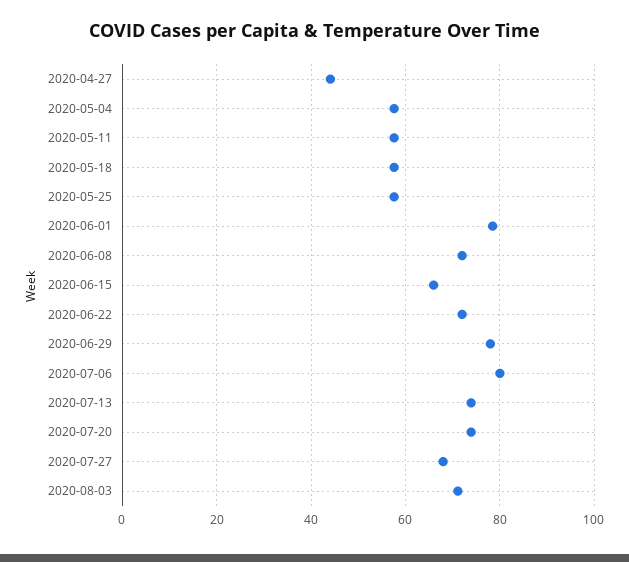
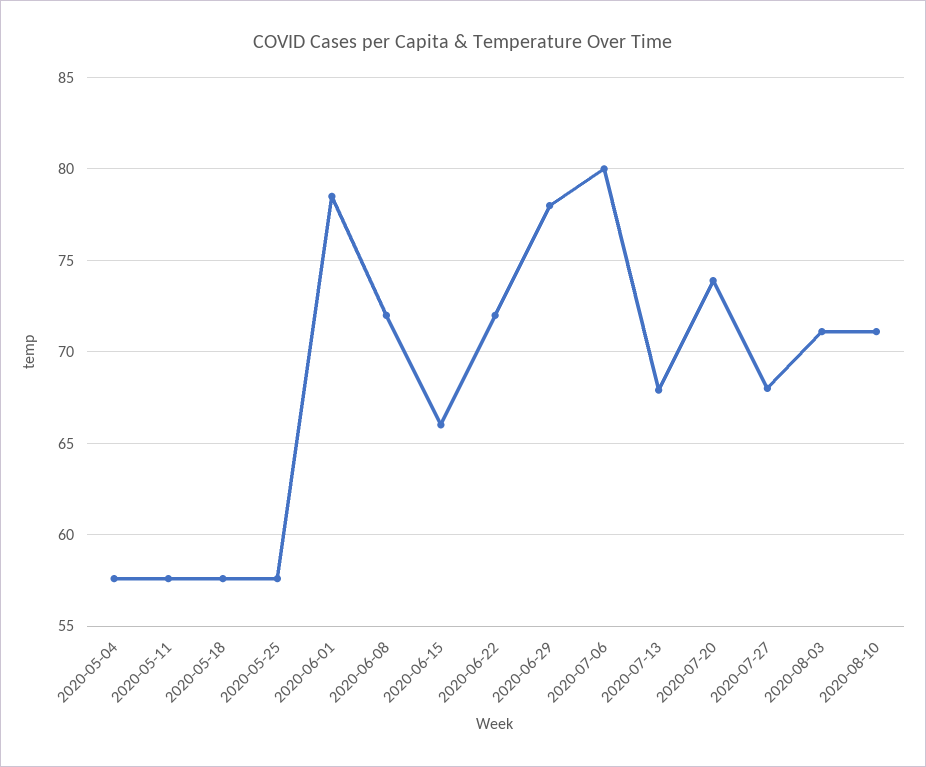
2020-04-27: 44 -> none
2020-07-13: 74 -> 68
2020-08-10: none -> 71

